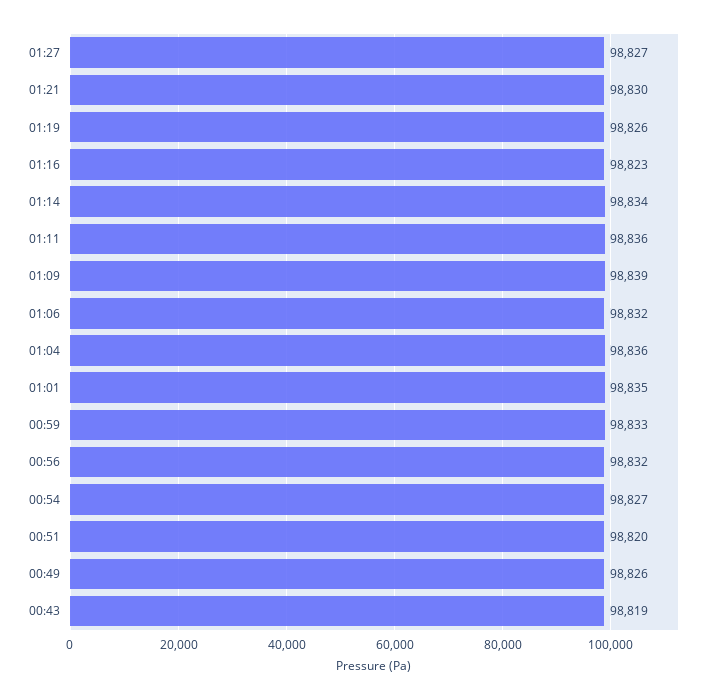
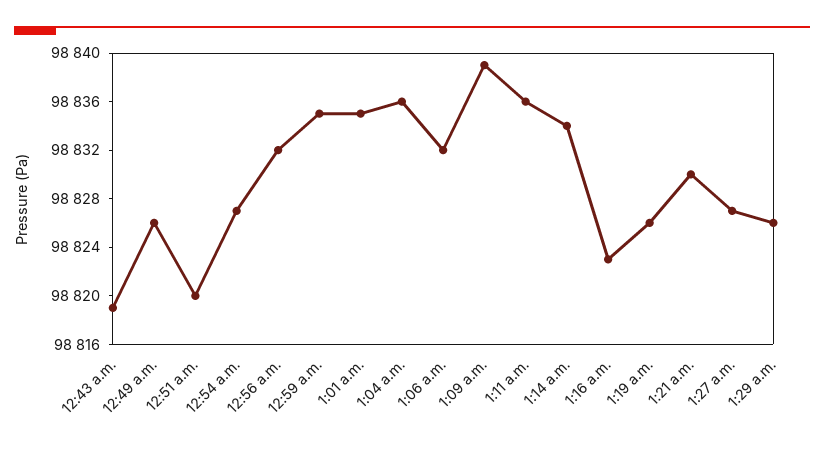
00:59: 98833 -> 98835
1:29 a.m.: none -> 98826

